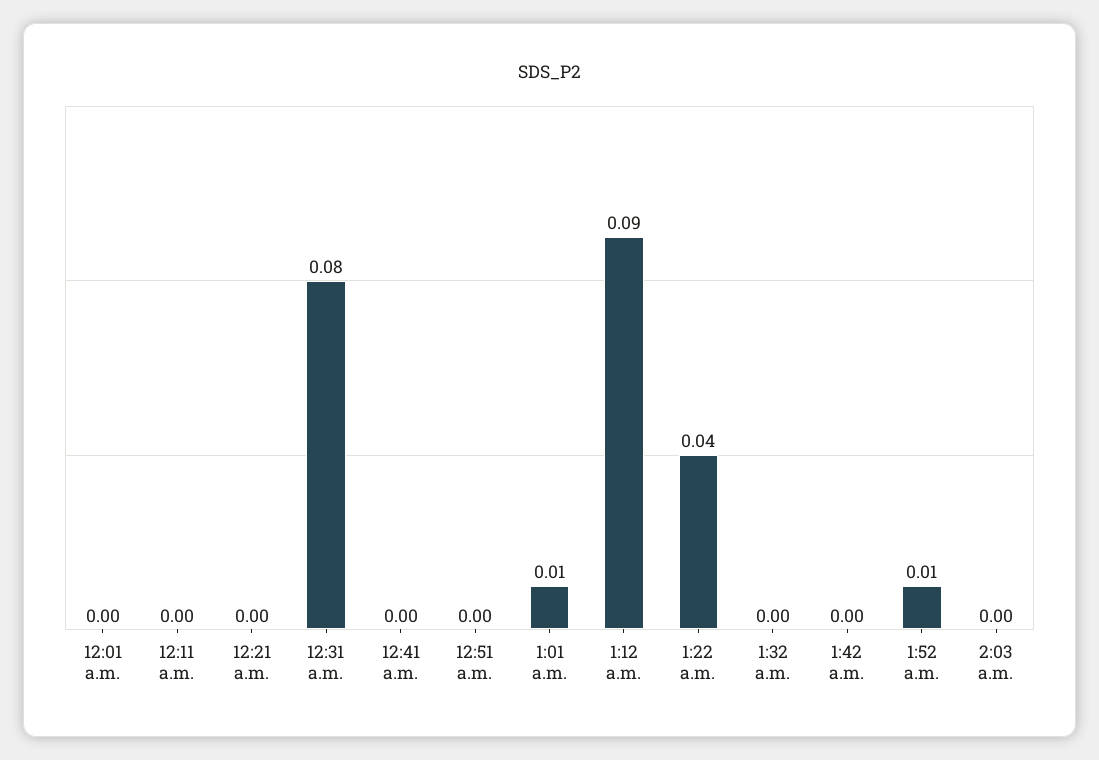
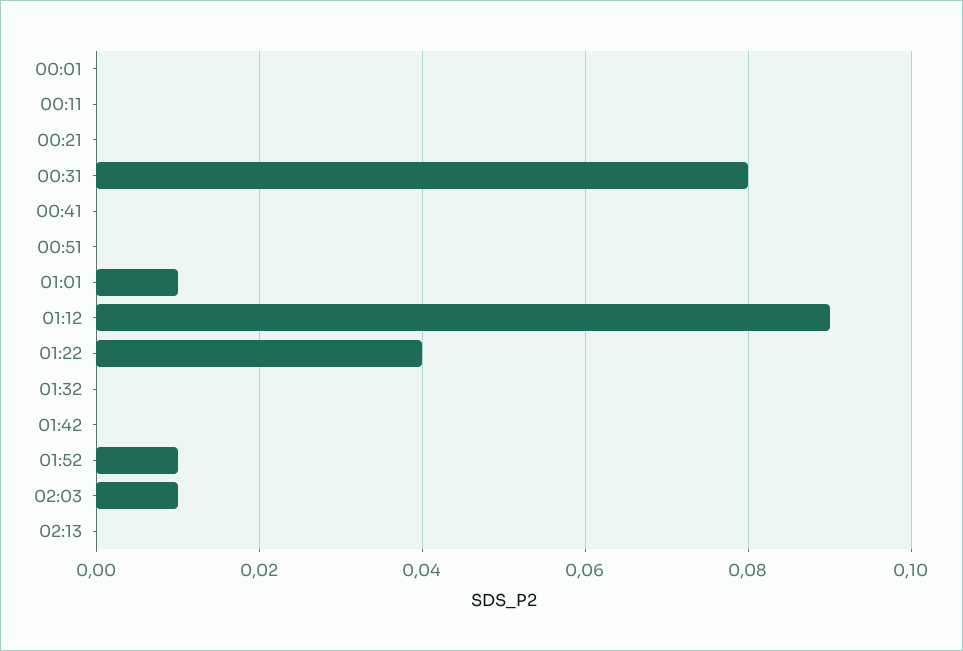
2:03 a.m.: 0 -> 0.01
02:13: none -> 0

